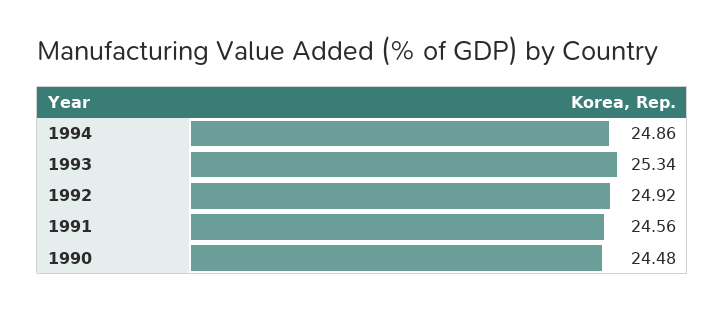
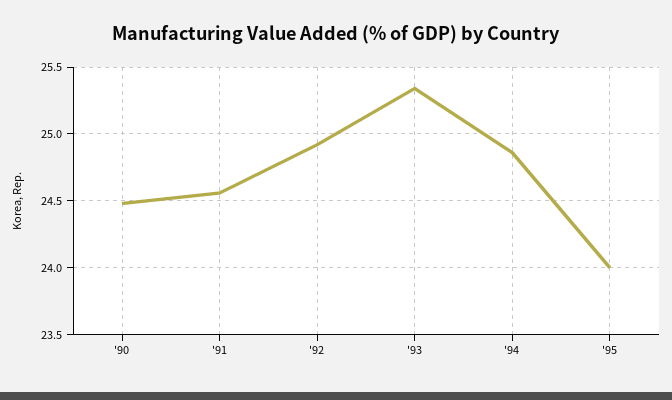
'95: none -> 24

